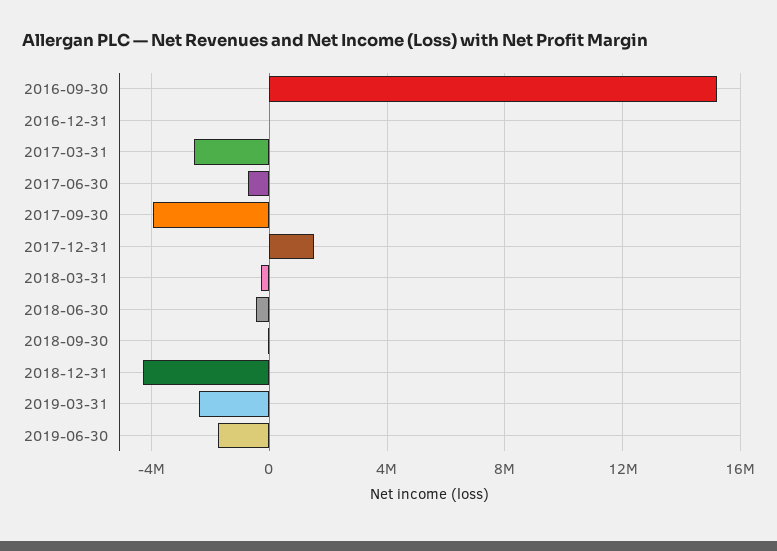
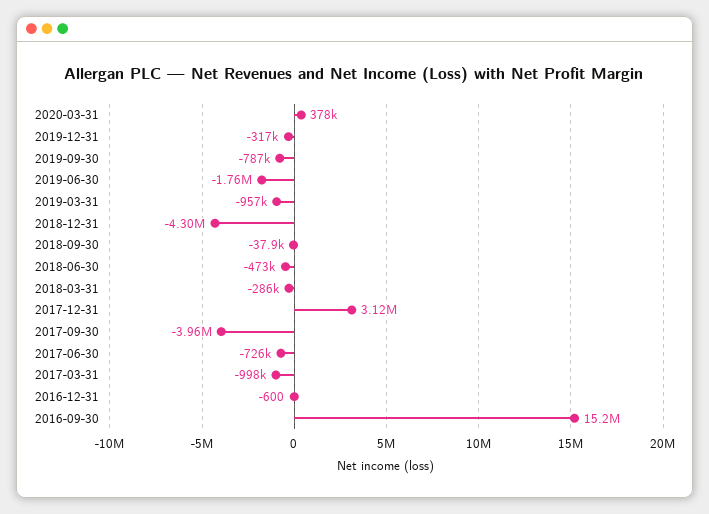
2017-03-31: -2500000 -> -998000
2017-12-31: 1500000 -> 3120000
2019-03-31: -2500000 -> -957000
2020-03-31: none -> 378000
2019-12-31: none -> -317000
2019-09-30: none -> -787000

